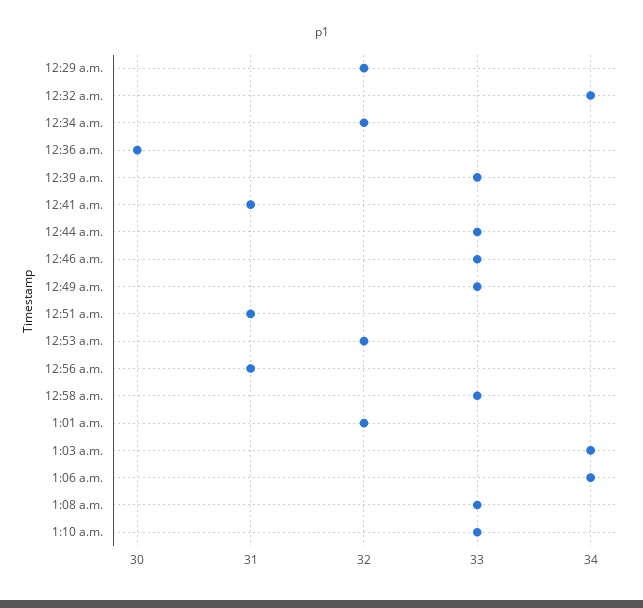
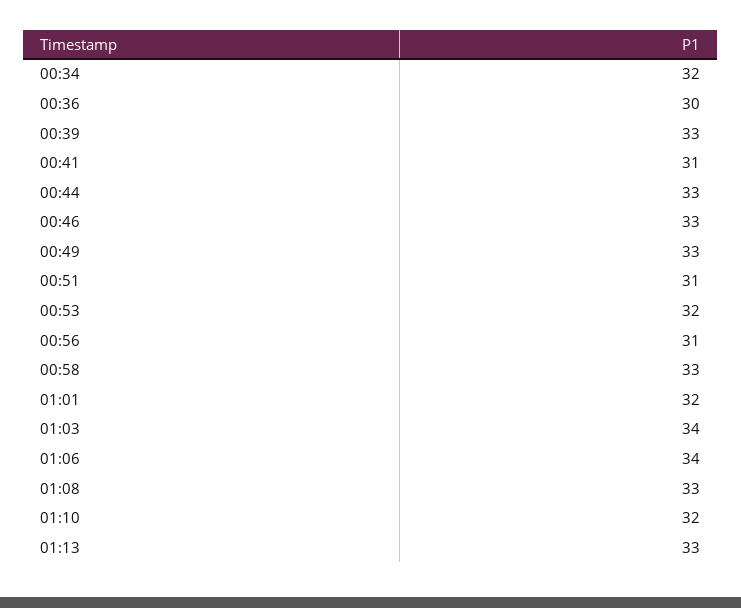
12:29 a.m.: 32 -> none
12:32 a.m.: 34 -> none
1:10 a.m.: 33 -> 32
01:13: none -> 33

